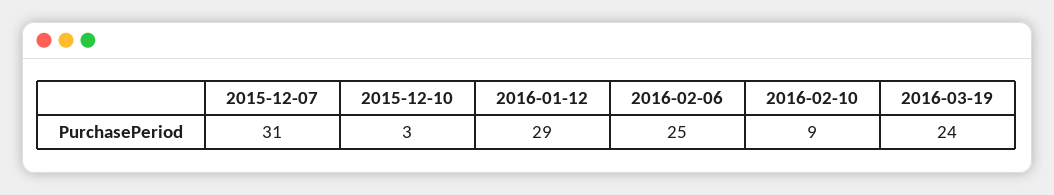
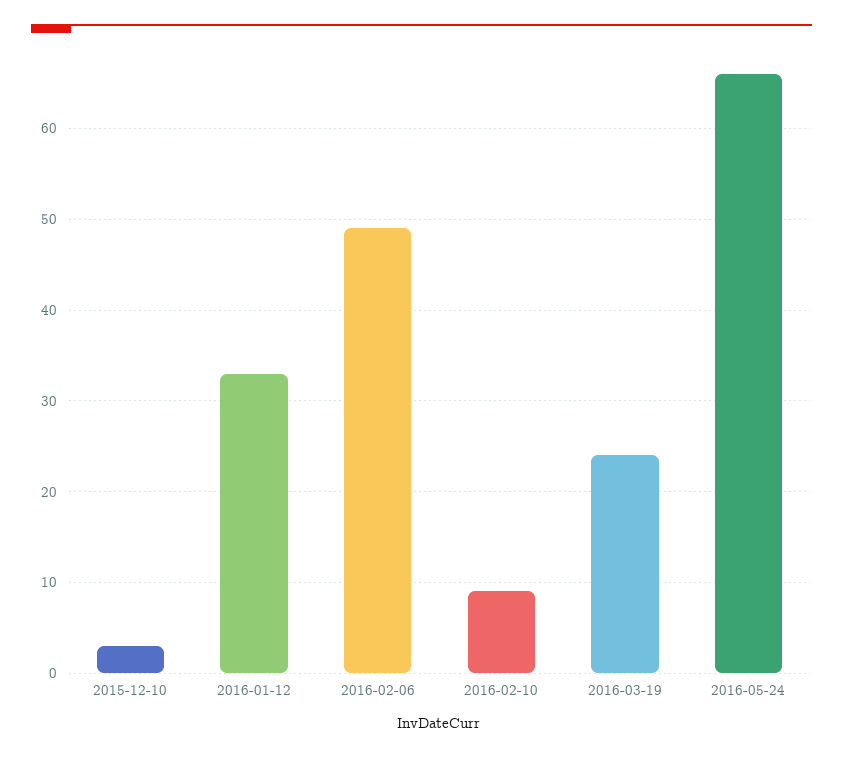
2015-12-07: 31 -> none
2016-01-12: 29 -> 33
2016-02-06: 25 -> 49
2016-05-24: none -> 66

